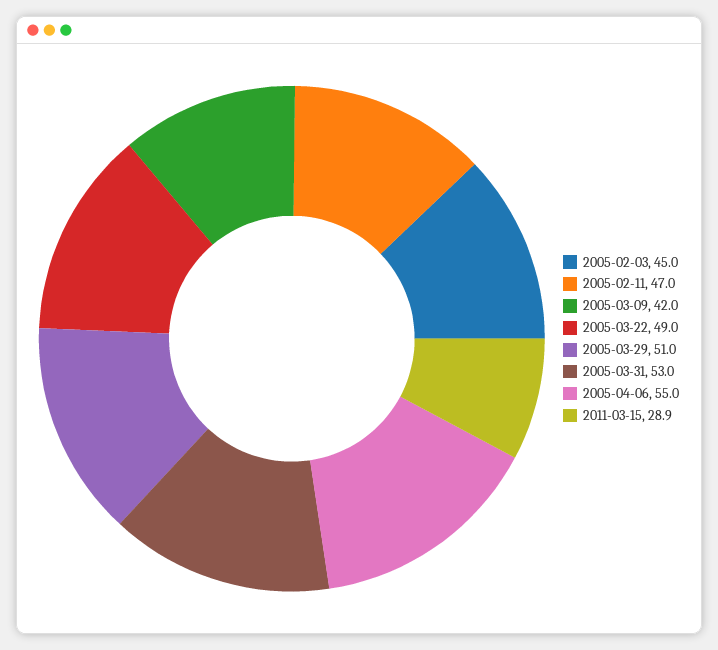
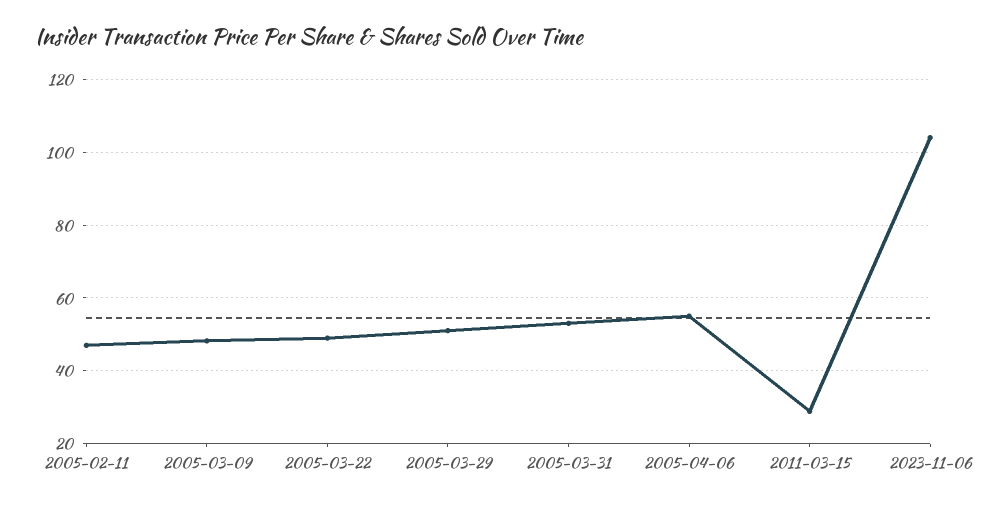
2005-02-03: 45 -> none
2005-03-09: 42 -> 48
2023-11-06: none -> 104

